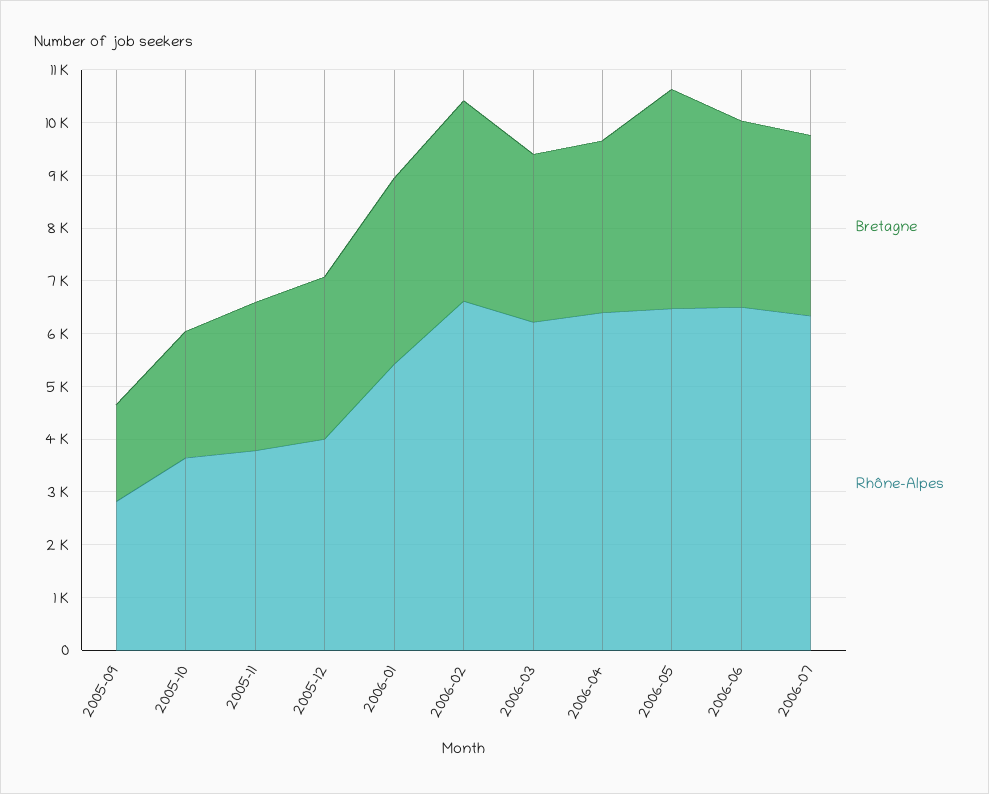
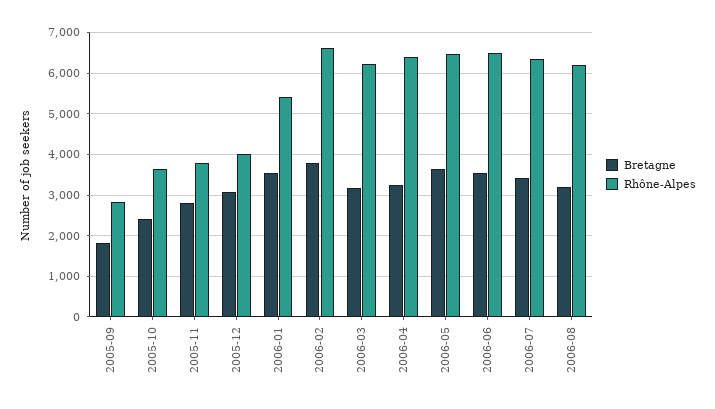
Bretagne, 2006-05: 4200 -> 3600
Bretagne, 2006-08: none -> 3200
Rhône-Alpes, 2006-08: none -> 6200

